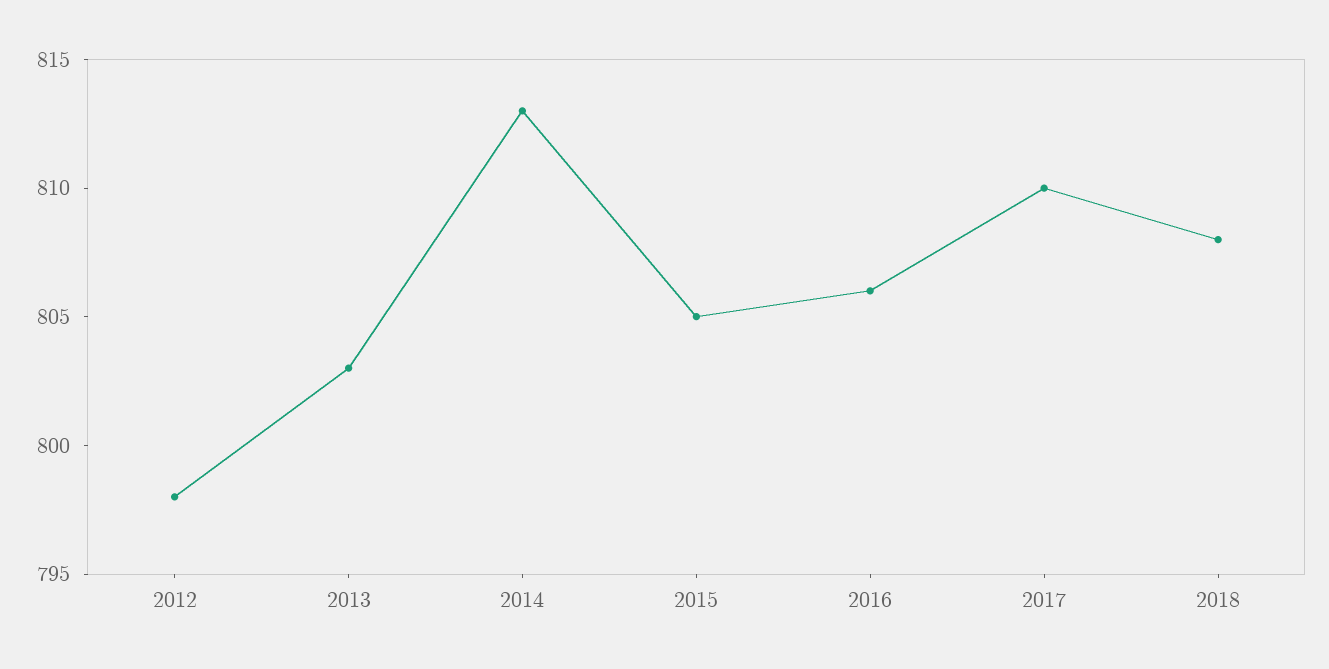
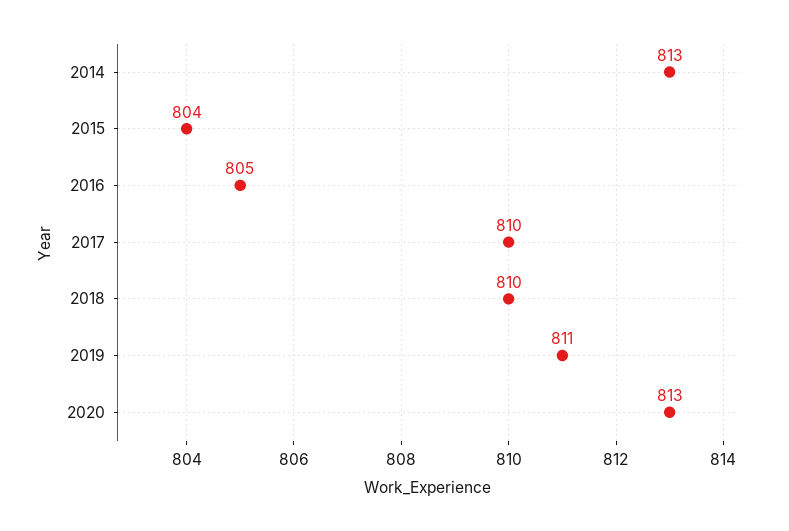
2012: 798 -> none
2013: 803 -> none
2015: 805 -> 804
2016: 806 -> 805
2018: 808 -> 810
2019: none -> 811
2020: none -> 813

